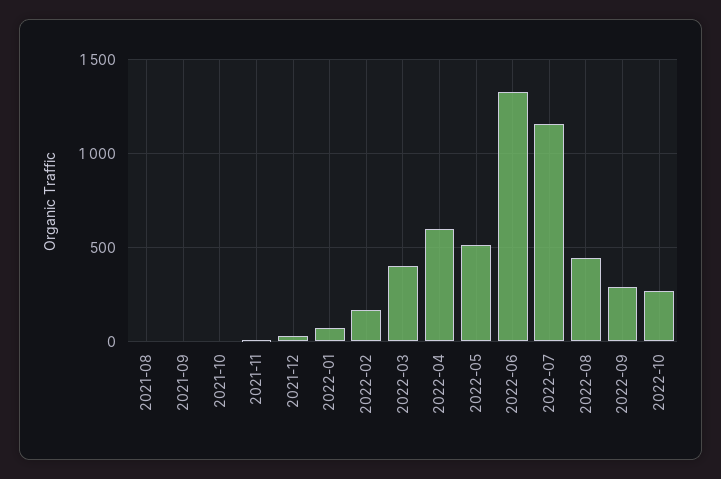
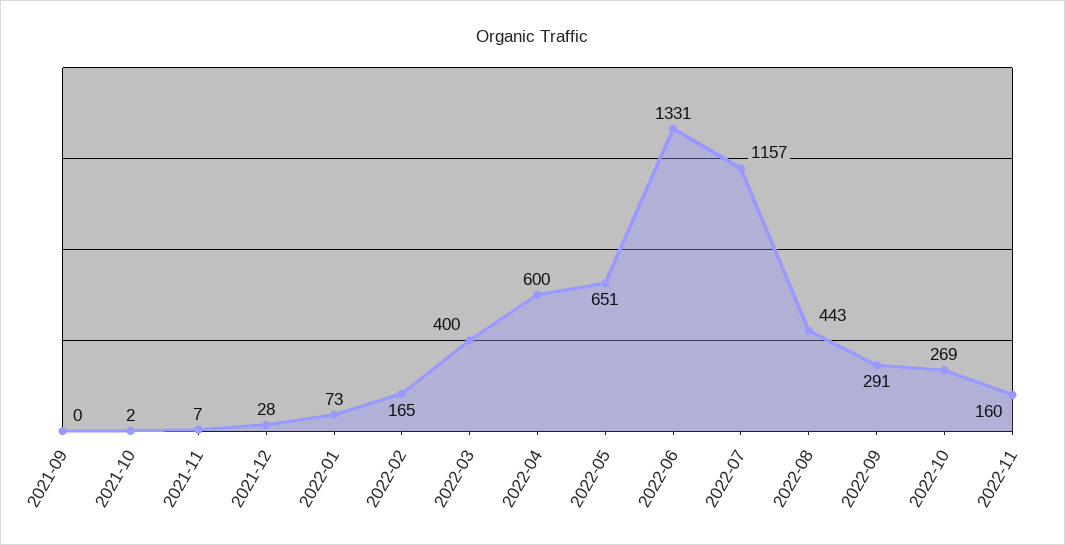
2021-08: 0 -> none
2022-05: 500 -> 651
2022-11: none -> 160

